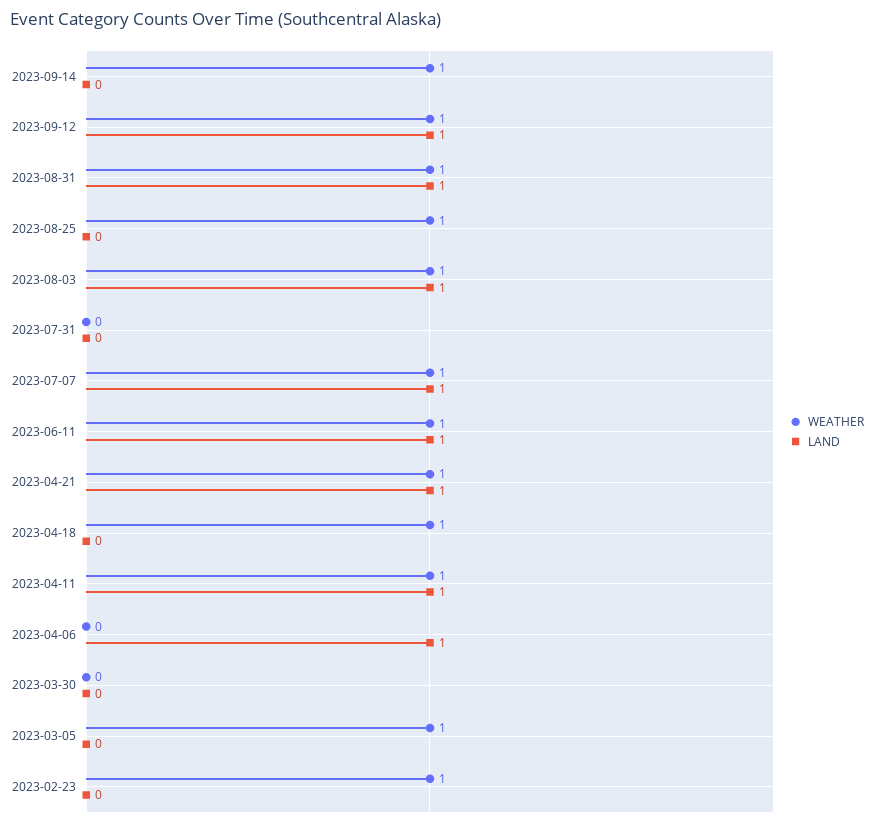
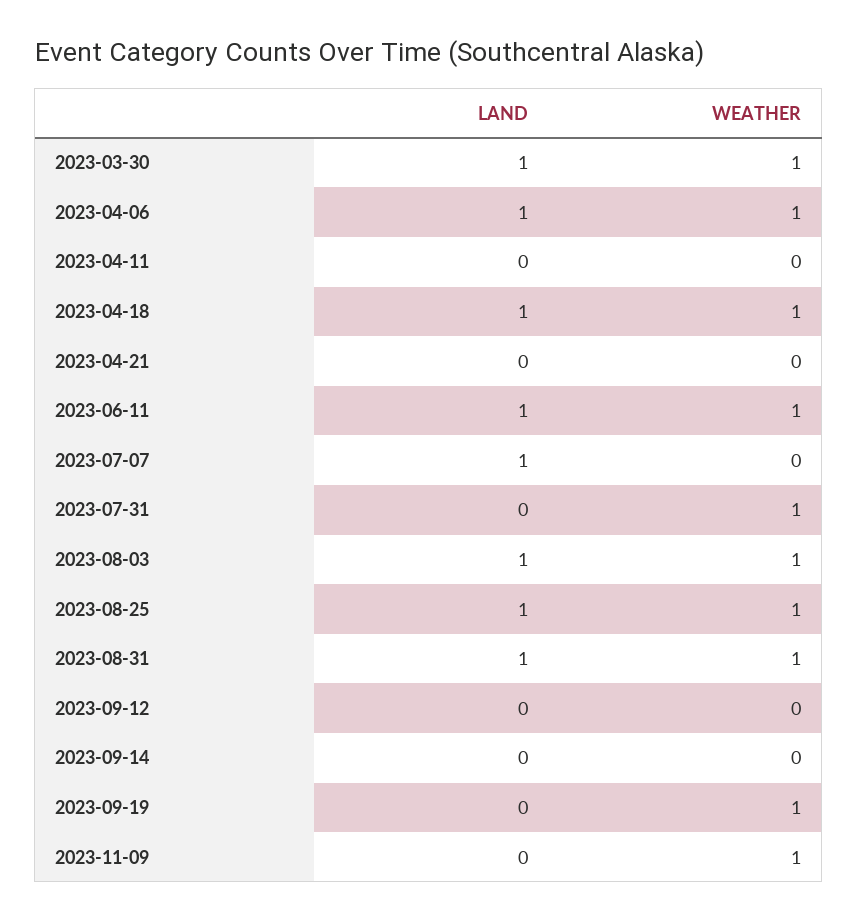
WEATHER, 2023-09-14: 1 -> 0
WEATHER, 2023-09-12: 1 -> 0
LAND, 2023-09-12: 1 -> 0
LAND, 2023-08-25: 0 -> 1
WEATHER, 2023-07-31: 0 -> 1
WEATHER, 2023-07-07: 1 -> 0
WEATHER, 2023-04-21: 1 -> 0
LAND, 2023-04-21: 1 -> 0
LAND, 2023-04-18: 0 -> 1
WEATHER, 2023-04-11: 1 -> 0
LAND, 2023-04-11: 1 -> 0
WEATHER, 2023-04-06: 0 -> 1
WEATHER, 2023-03-30: 0 -> 1
LAND, 2023-03-30: 0 -> 1
WEATHER, 2023-03-05: 1 -> none
LAND, 2023-03-05: 0 -> none
WEATHER, 2023-02-23: 1 -> none
LAND, 2023-02-23: 0 -> none
LAND, 2023-09-19: none -> 0
WEATHER, 2023-09-19: none -> 1
LAND, 2023-11-09: none -> 0
WEATHER, 2023-11-09: none -> 1

